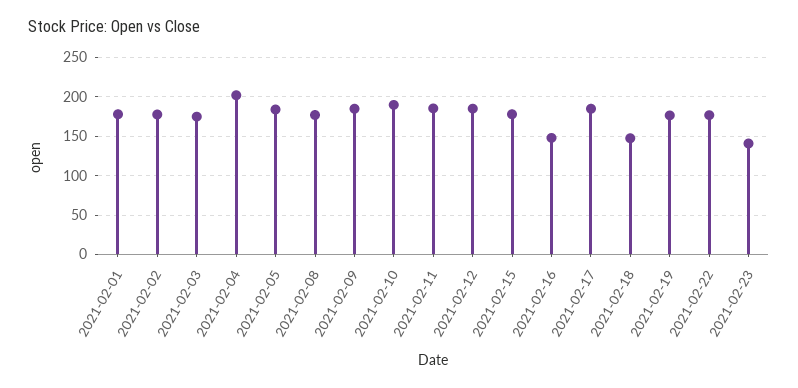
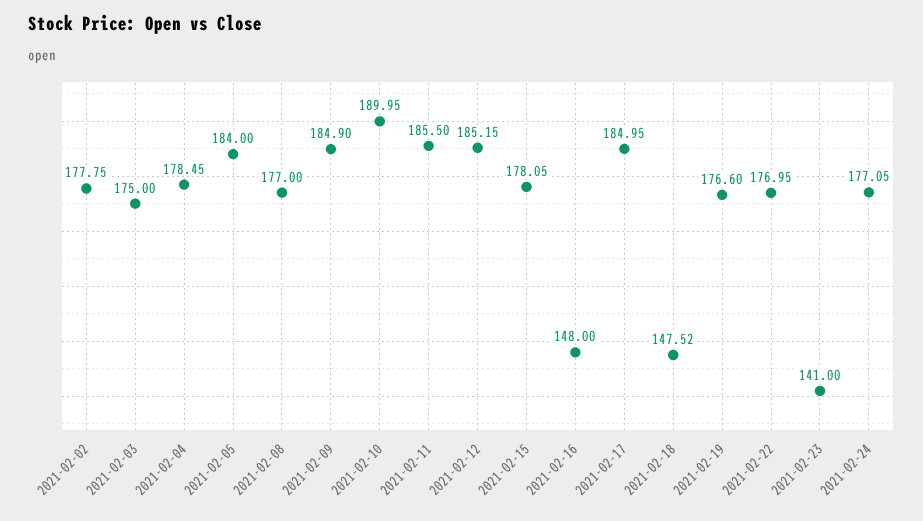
2021-02-01: 180 -> none
2021-02-04: 200 -> 178.45
2021-02-24: none -> 177.05

